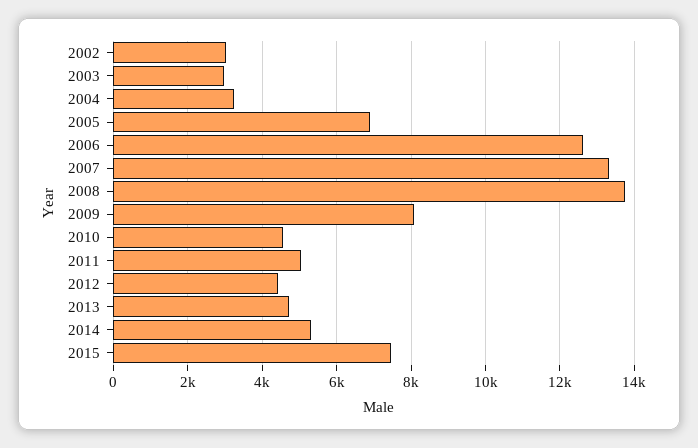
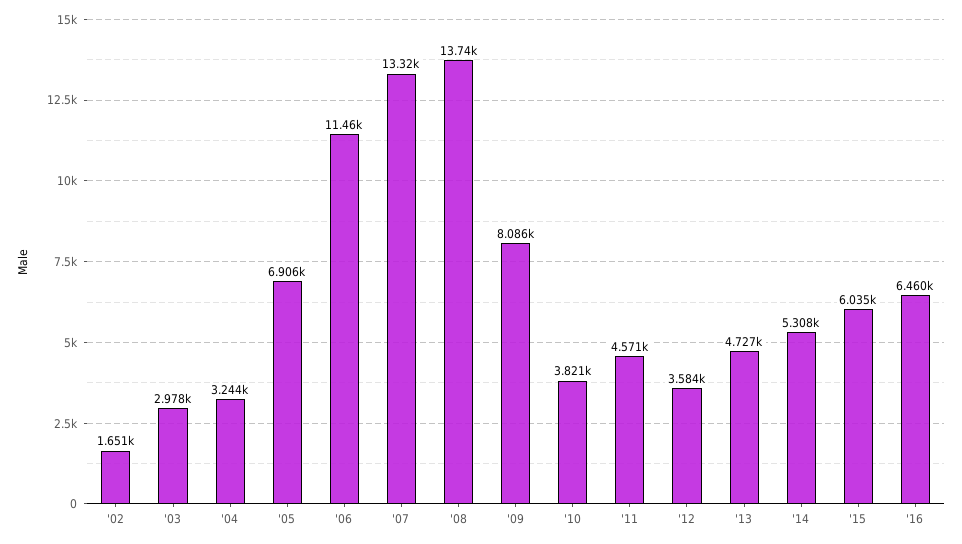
2002: 3000 -> 1651
2006: 12600 -> 11460
2010: 4600 -> 3821
2011: 5000 -> 4571
2012: 4400 -> 3584
2015: 7400 -> 6035
'16: none -> 6460

